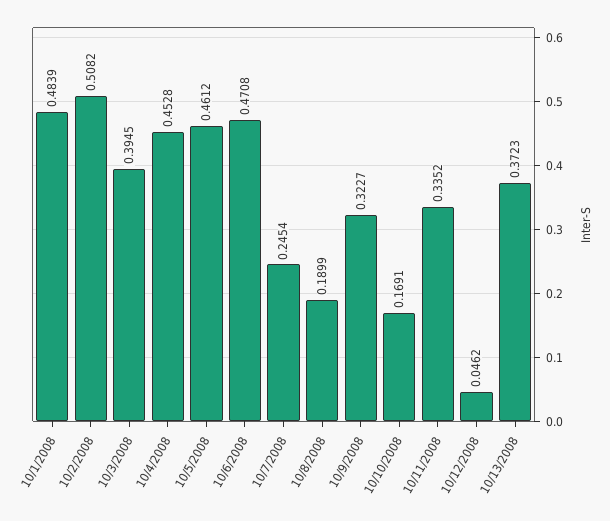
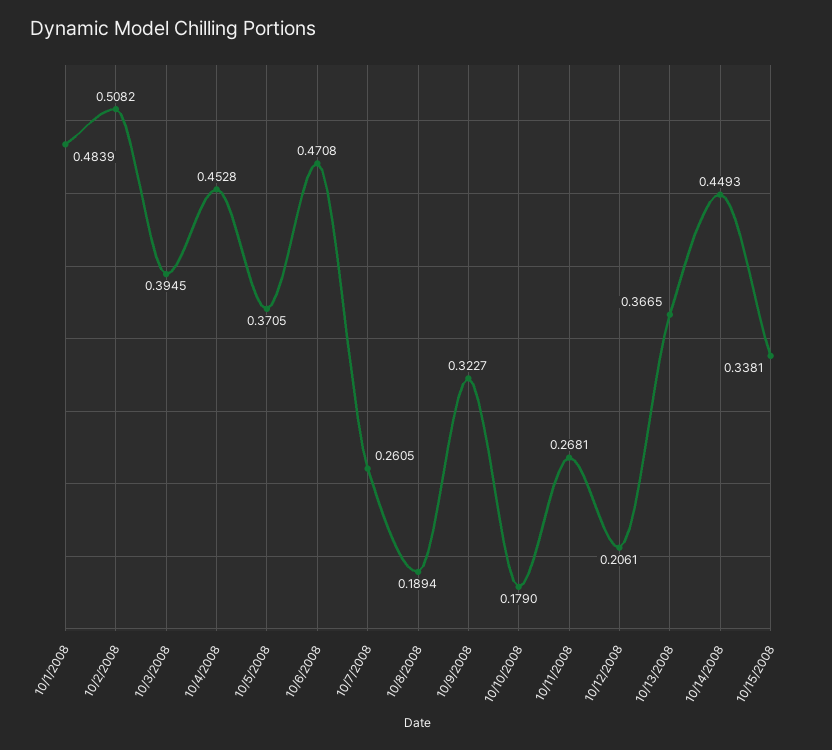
10/5/2008: 0.4612 -> 0.3705
10/7/2008: 0.2454 -> 0.2605
10/8/2008: 0.1899 -> 0.1894
10/10/2008: 0.1691 -> 0.179
10/11/2008: 0.3352 -> 0.2681
10/12/2008: 0.0462 -> 0.2061
10/13/2008: 0.3723 -> 0.3665
10/14/2008: none -> 0.4493
10/15/2008: none -> 0.3381

